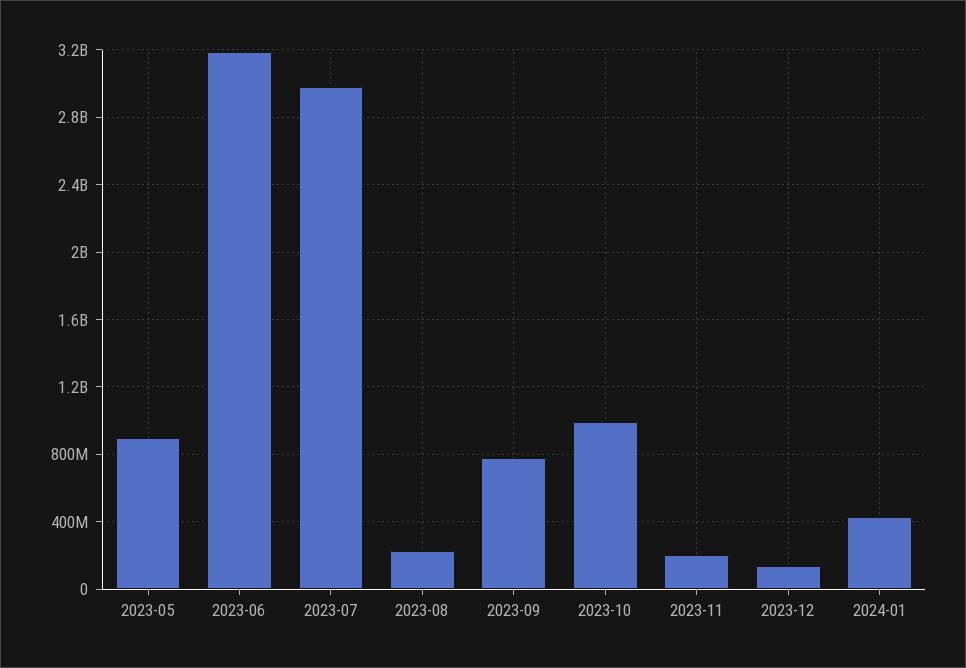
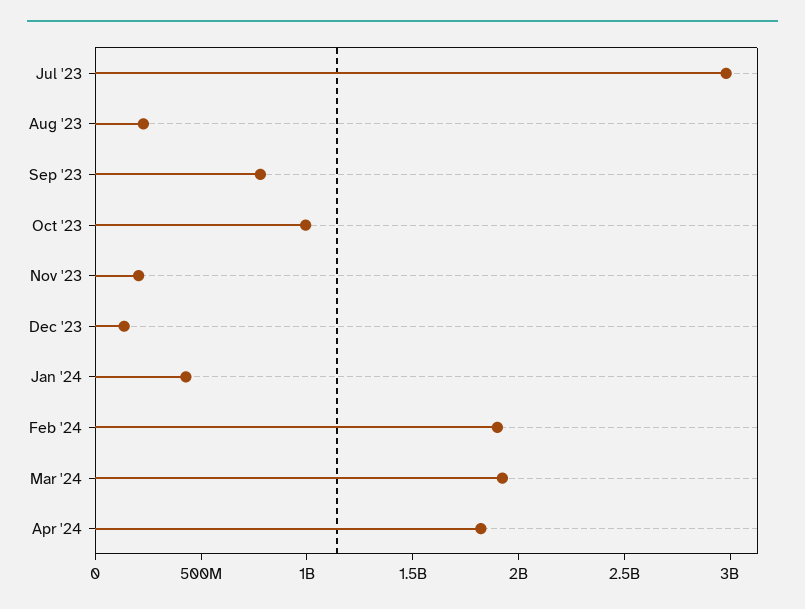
2023-05: 900000000 -> none
2023-06: 3200000000 -> none
Feb '24: none -> 1900000000
Mar '24: none -> 1900000000
Apr '24: none -> 1800000000

